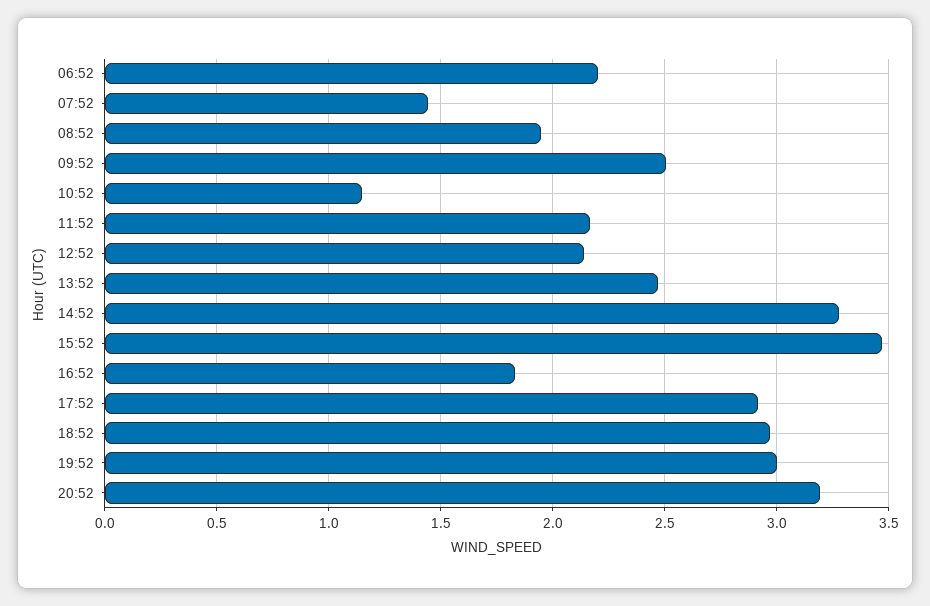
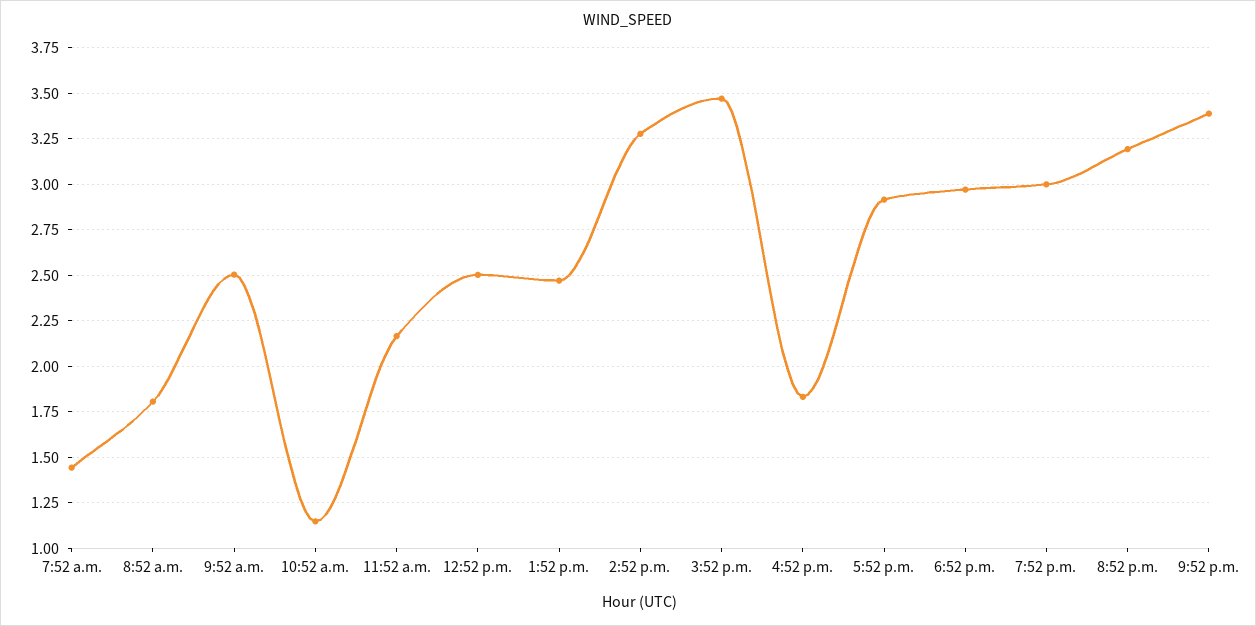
06:52: 2.2 -> none
08:52: 1.95 -> 1.8
12:52: 2.15 -> 2.5
9:52 p.m.: none -> 3.4

